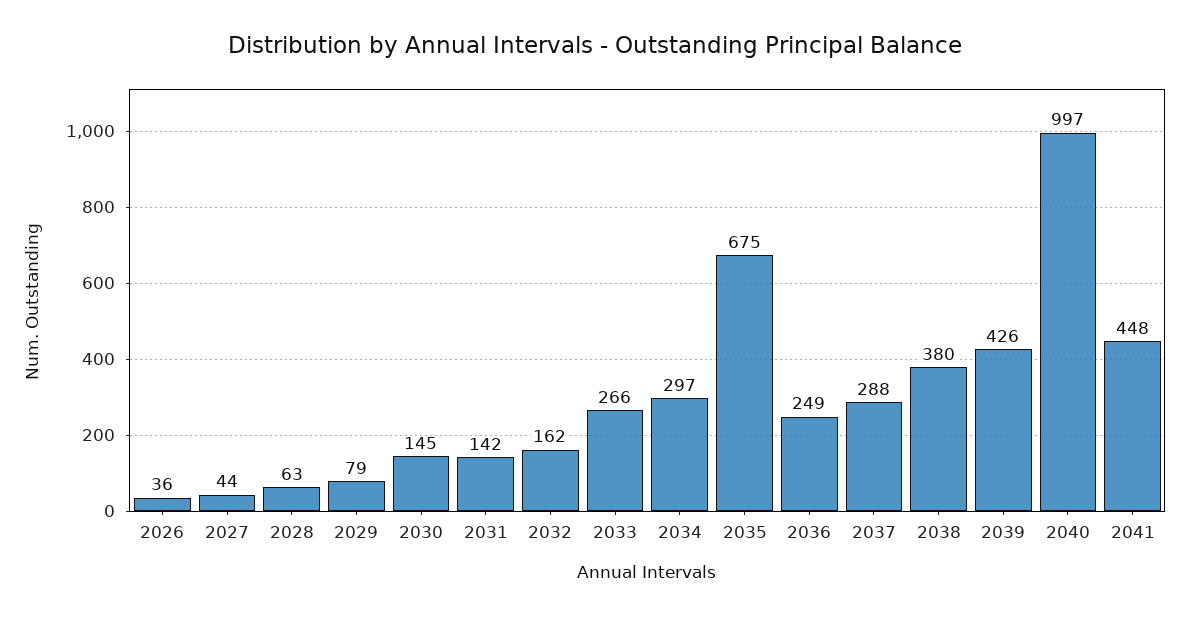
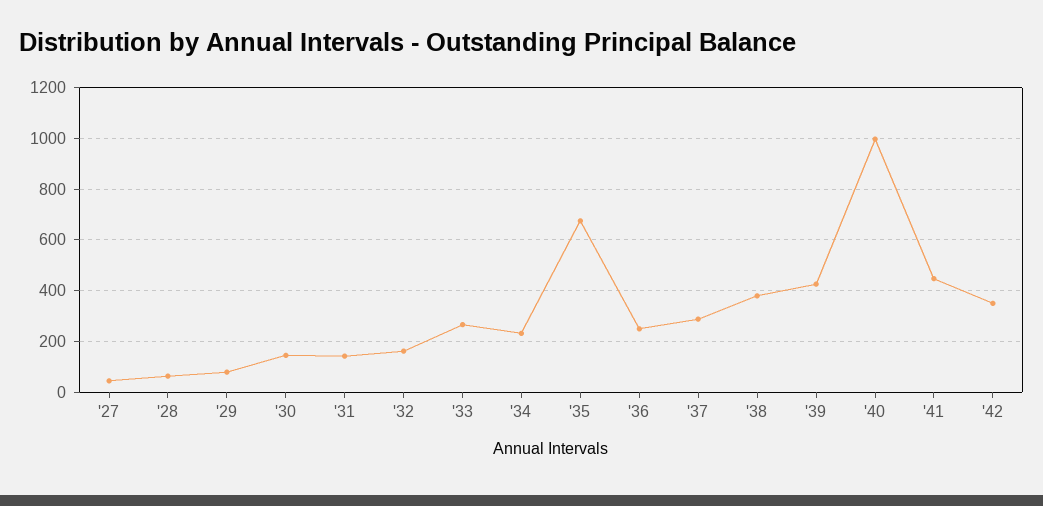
2026: 36 -> none
2034: 297 -> 225
'42: none -> 350

